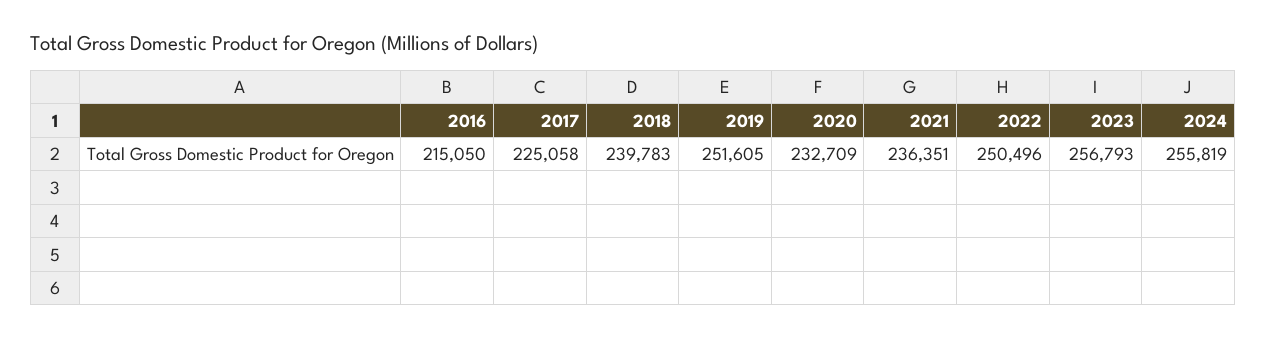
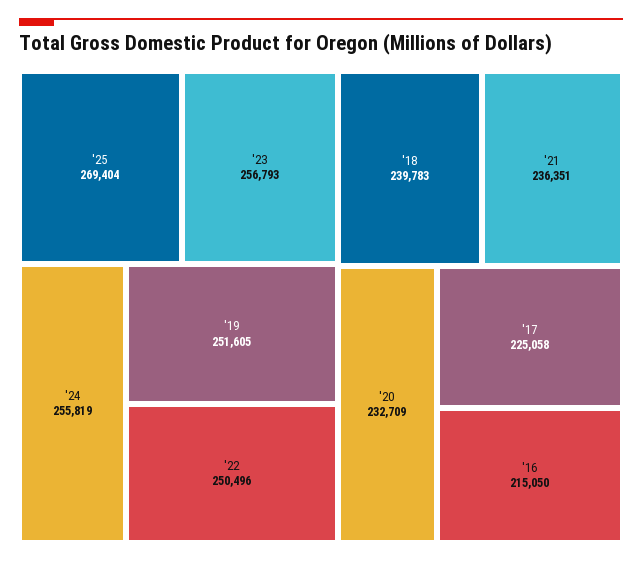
'25: none -> 269404

